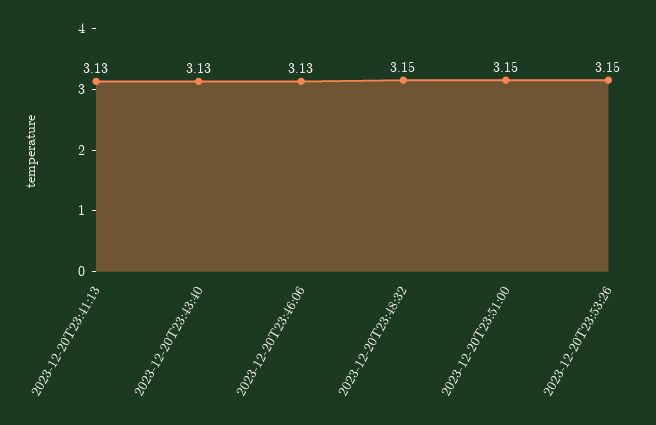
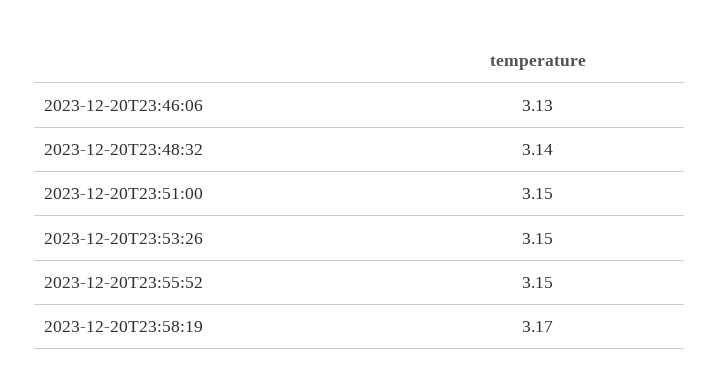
2023-12-20T23:41:13: 3.13 -> none
2023-12-20T23:43:40: 3.13 -> none
2023-12-20T23:48:32: 3.15 -> 3.14
2023-12-20T23:55:52: none -> 3.15
2023-12-20T23:58:19: none -> 3.17

